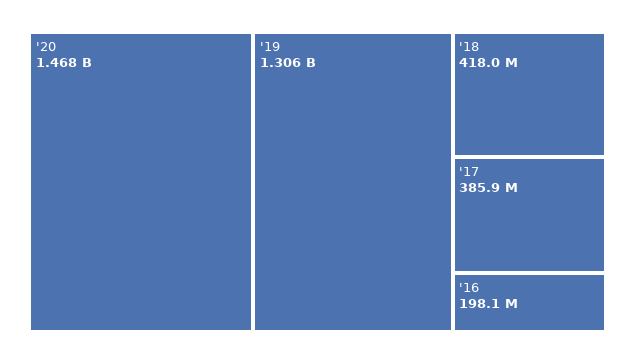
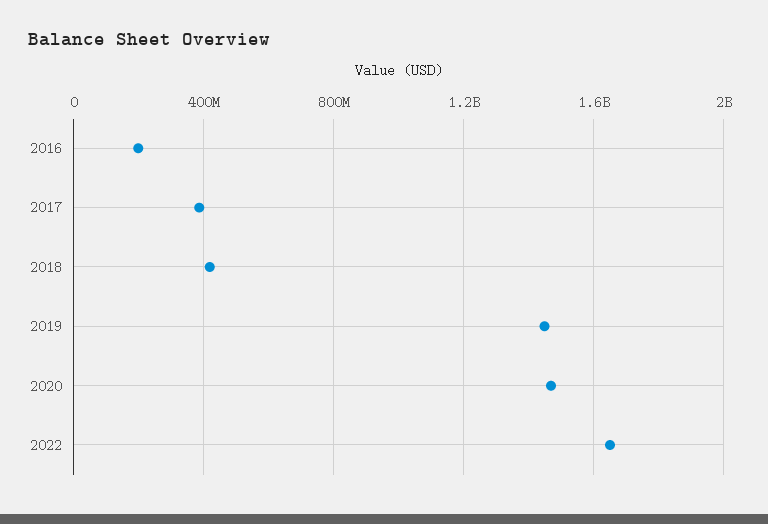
'19: 1306000000 -> 1450000000
2022: none -> 1650000000

